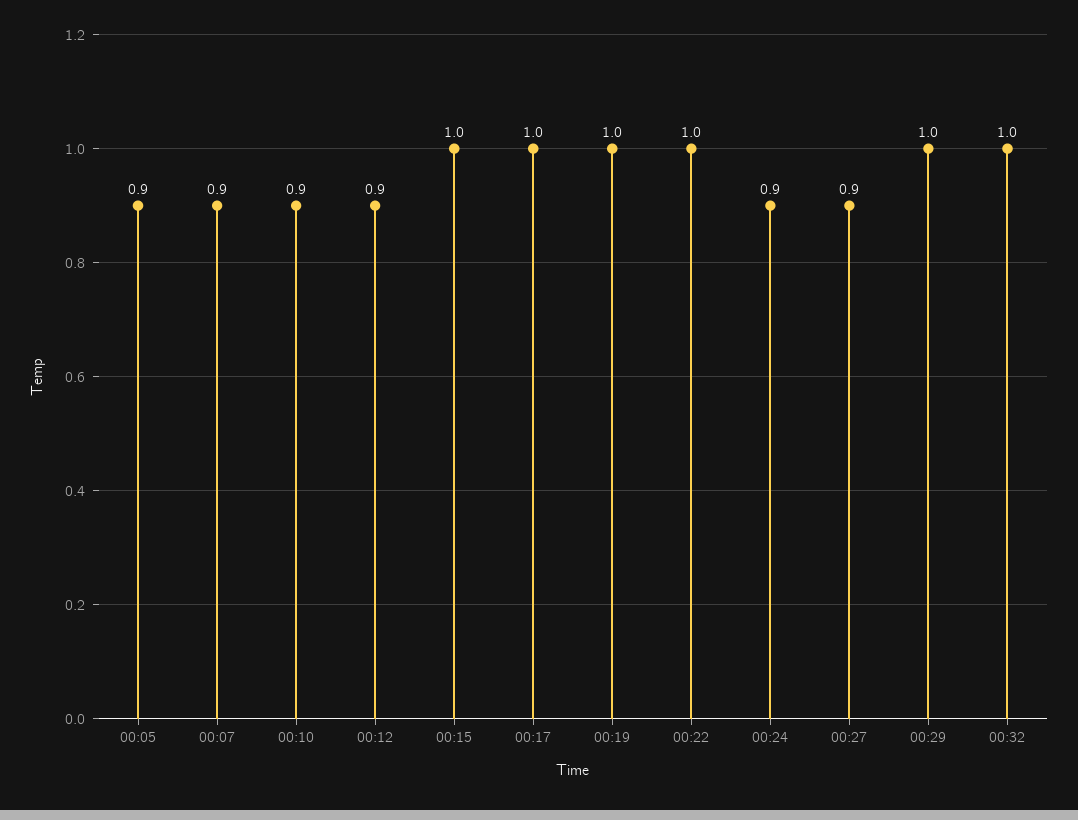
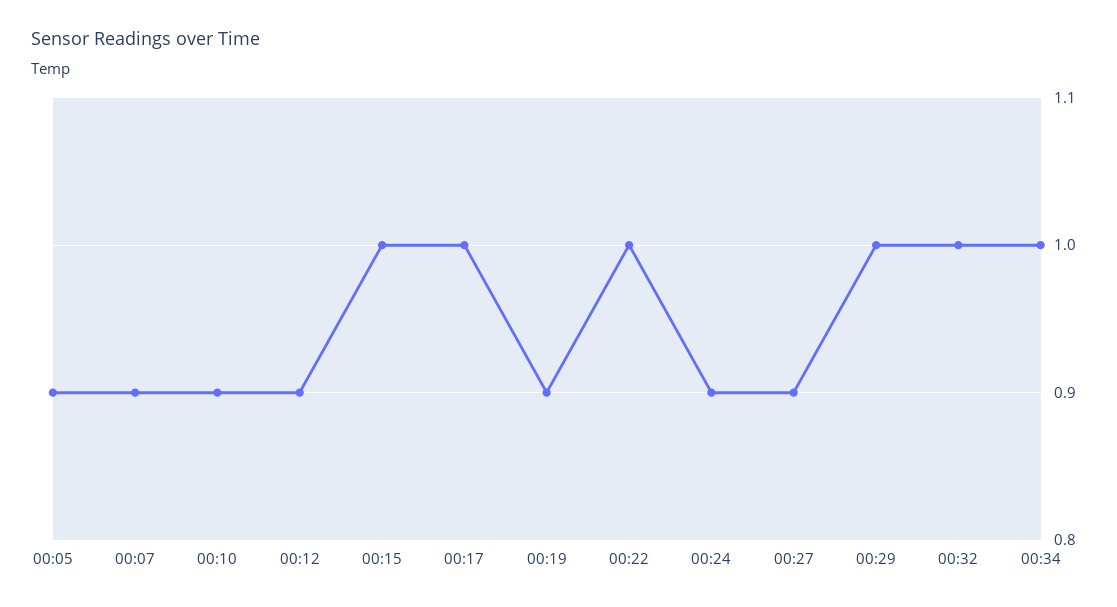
00:19: 1 -> 0.9
00:34: none -> 1

